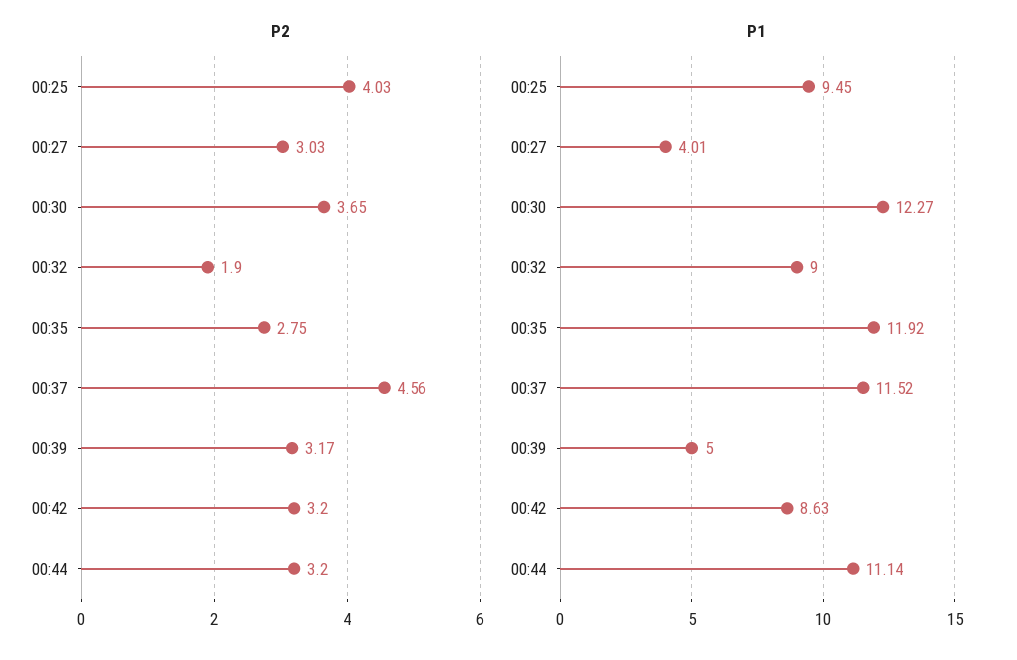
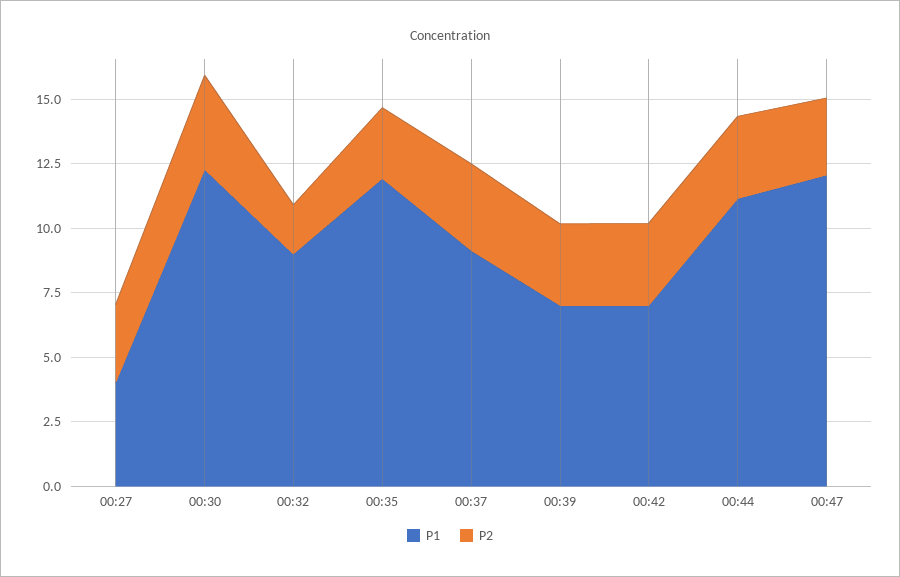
P2, 00:25: 4.03 -> none
P2, 00:37: 4.56 -> 3.5
P1, 00:25: 9.45 -> none
P1, 00:37: 11.52 -> 9
P1, 00:39: 5 -> 7
P1, 00:42: 8.63 -> 7
P1, 00:47: none -> 12
P2, 00:47: none -> 3

